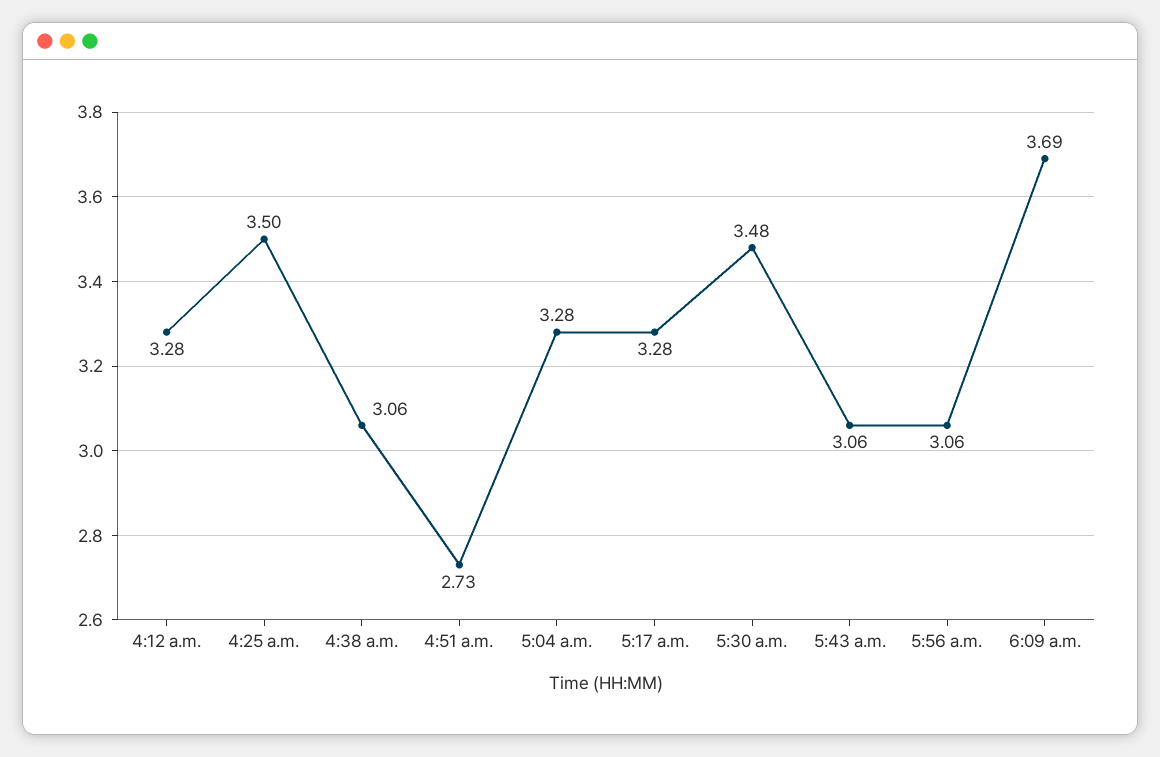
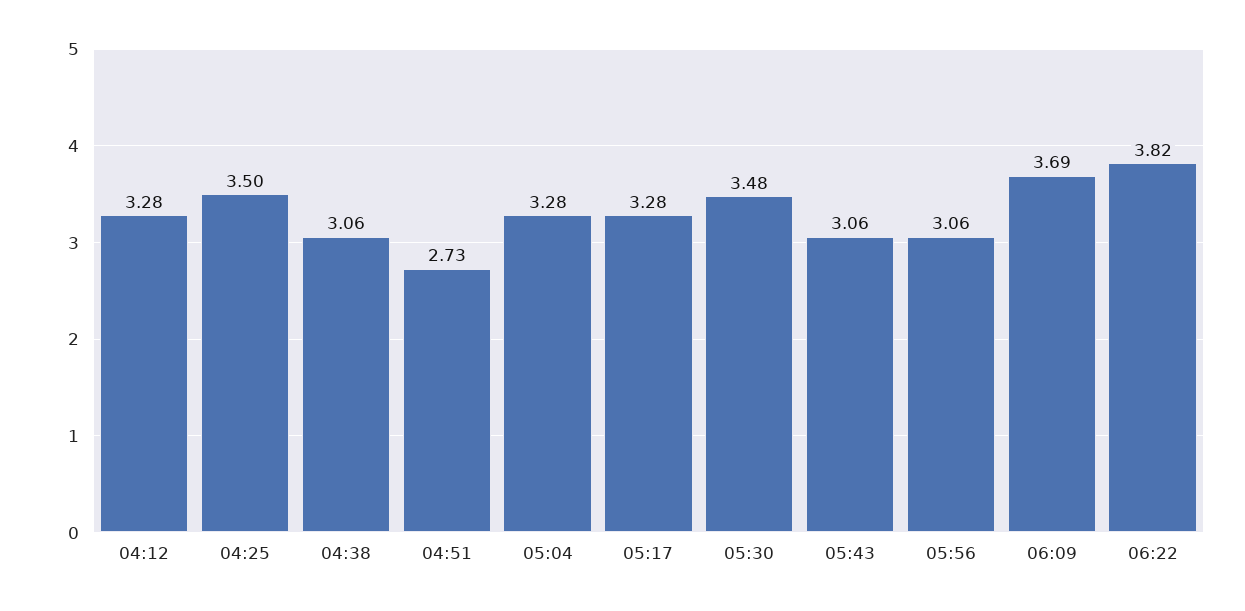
06:22: none -> 3.82

